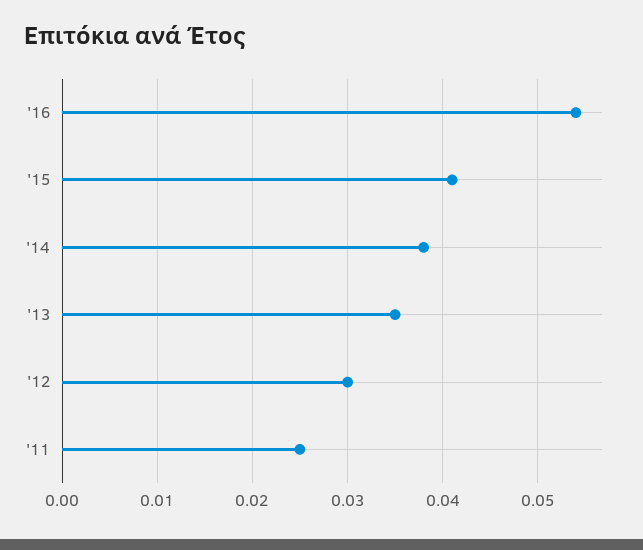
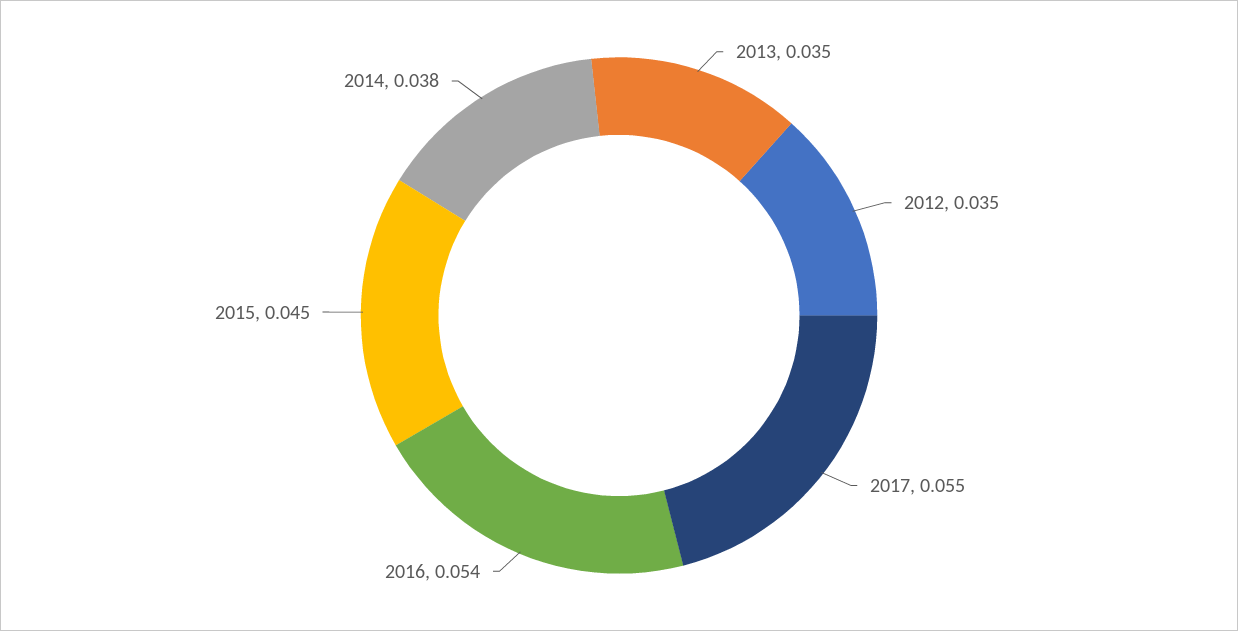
'15: 0.041 -> 0.045
'12: 0.03 -> 0.035
'11: 0.025 -> none
2017: none -> 0.055

